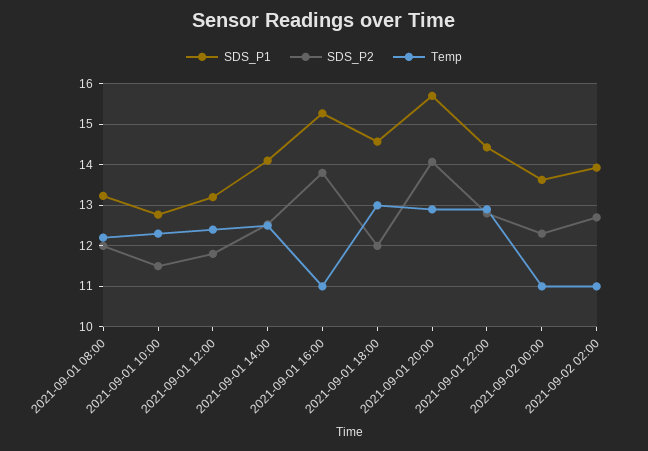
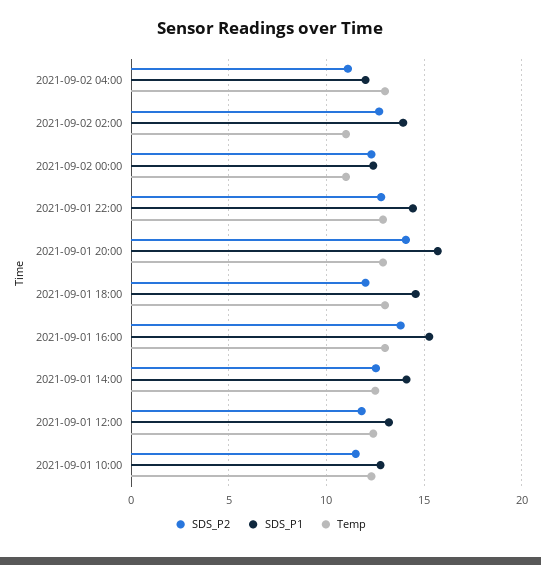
SDS_P1, 2021-09-01 08:00: 13.2 -> none
SDS_P2, 2021-09-01 08:00: 12 -> none
Temp, 2021-09-01 08:00: 12.2 -> none
Temp, 2021-09-01 16:00: 11 -> 13
SDS_P1, 2021-09-02 00:00: 13.6 -> 12.5
SDS_P2, 2021-09-02 04:00: none -> 11
SDS_P1, 2021-09-02 04:00: none -> 12
Temp, 2021-09-02 04:00: none -> 13

